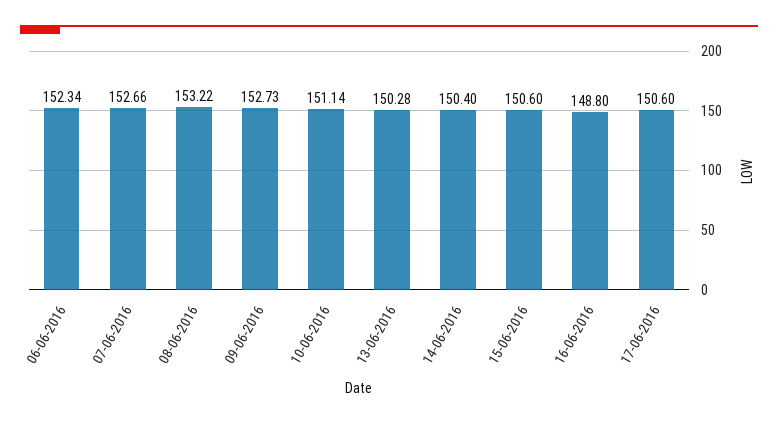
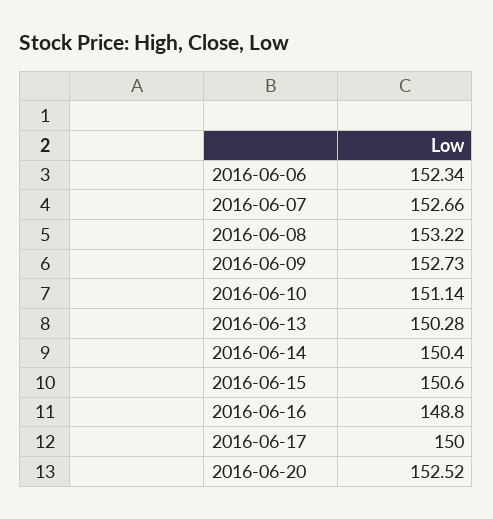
17-06-2016: 150.6 -> 150
2016-06-20: none -> 152.52

